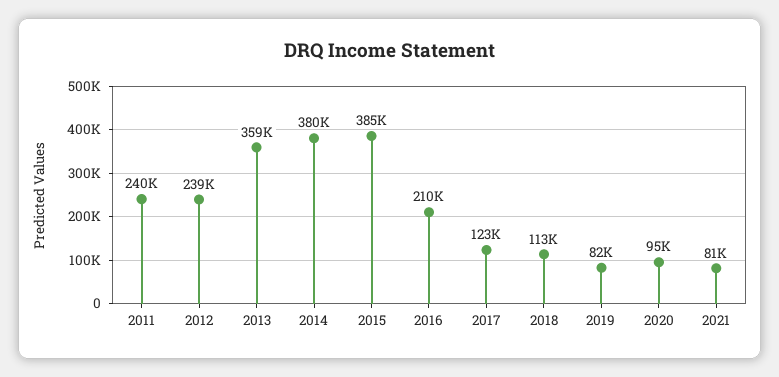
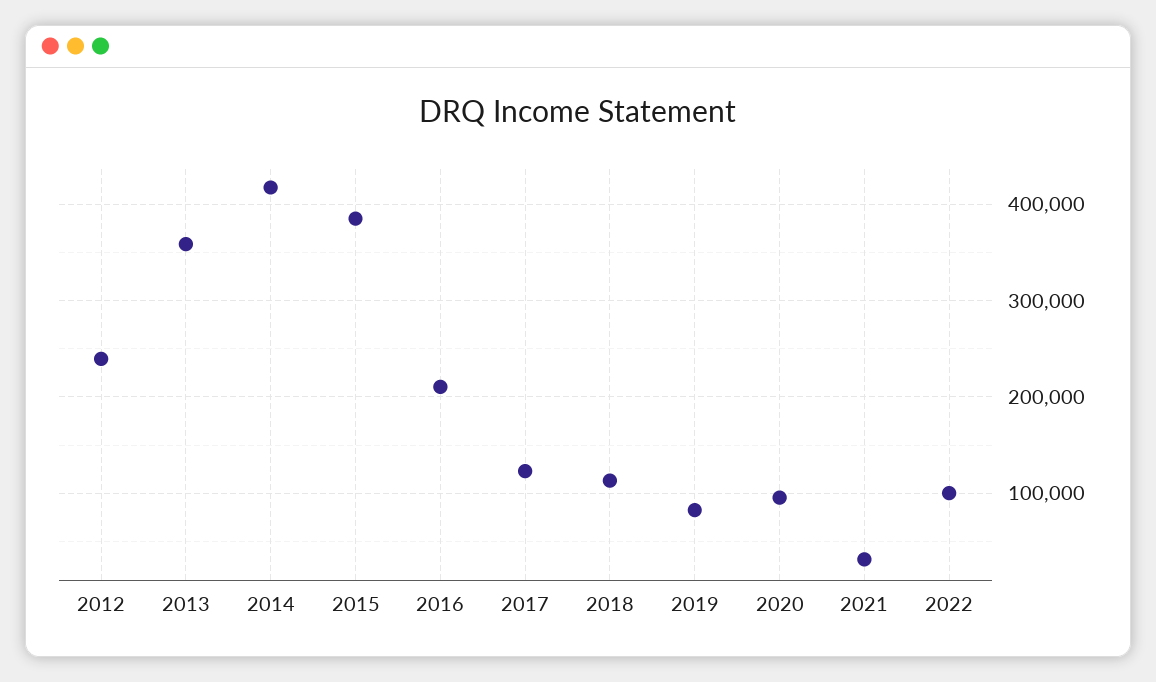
2011: 240000 -> none
2014: 380000 -> 420000
2021: 81000 -> 30000
2022: none -> 100000

